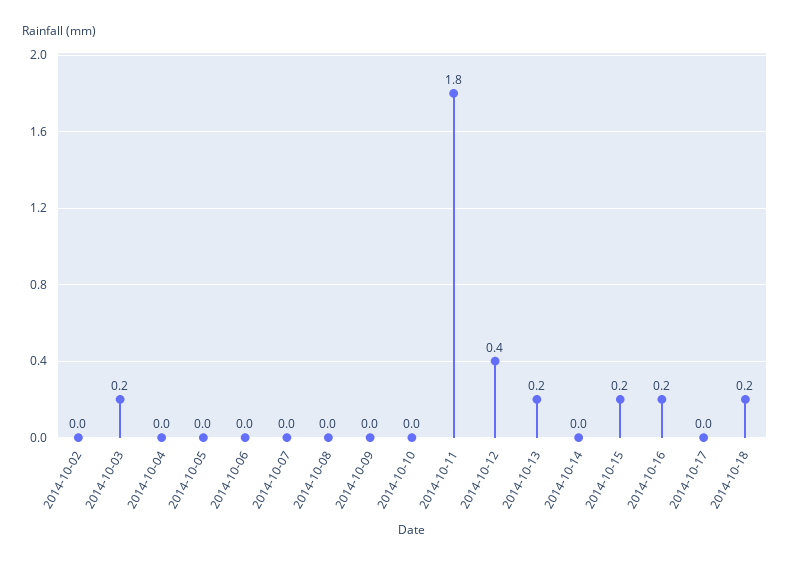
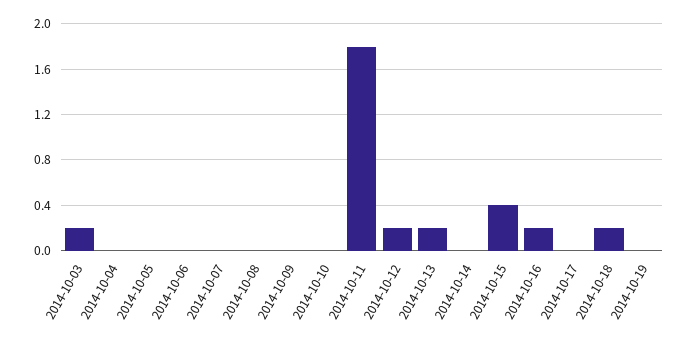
2014-10-02: 0 -> none
2014-10-12: 0.4 -> 0.2
2014-10-15: 0.2 -> 0.4
2014-10-19: none -> 0

